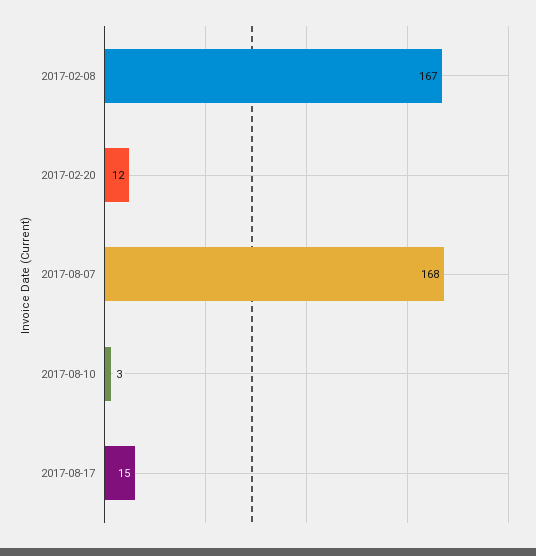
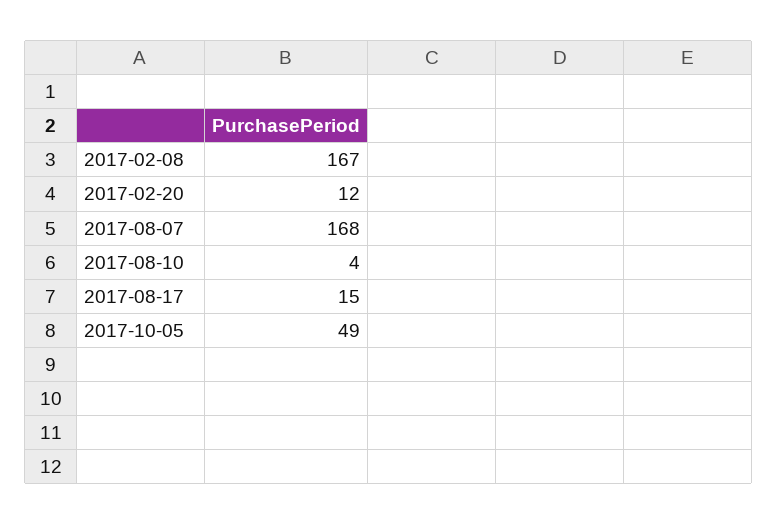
2017-08-10: 3 -> 4
2017-10-05: none -> 49

